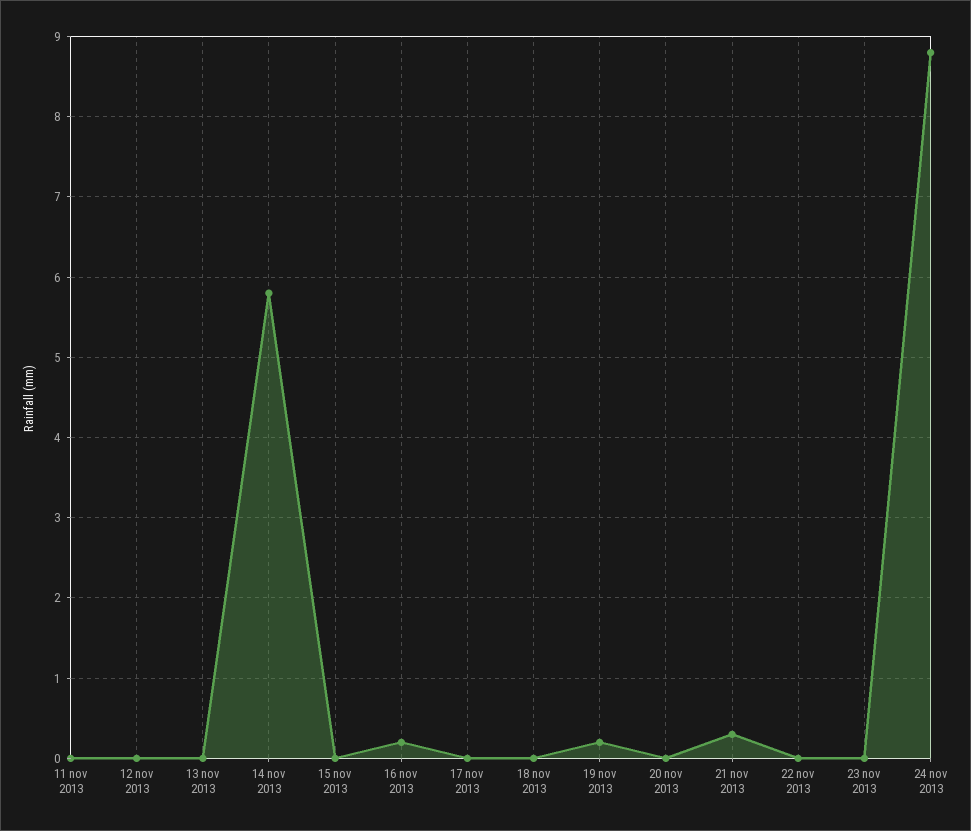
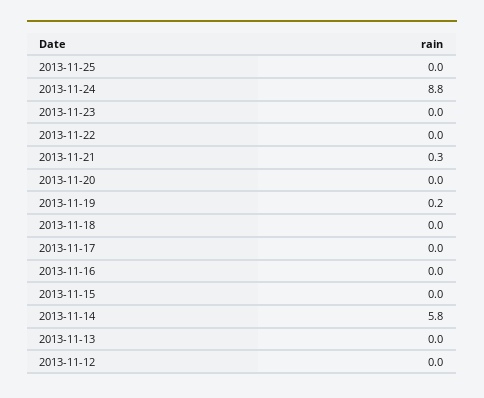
11 nov 2013: 0 -> none
16 nov 2013: 0.2 -> 0
2013-11-25: none -> 0

